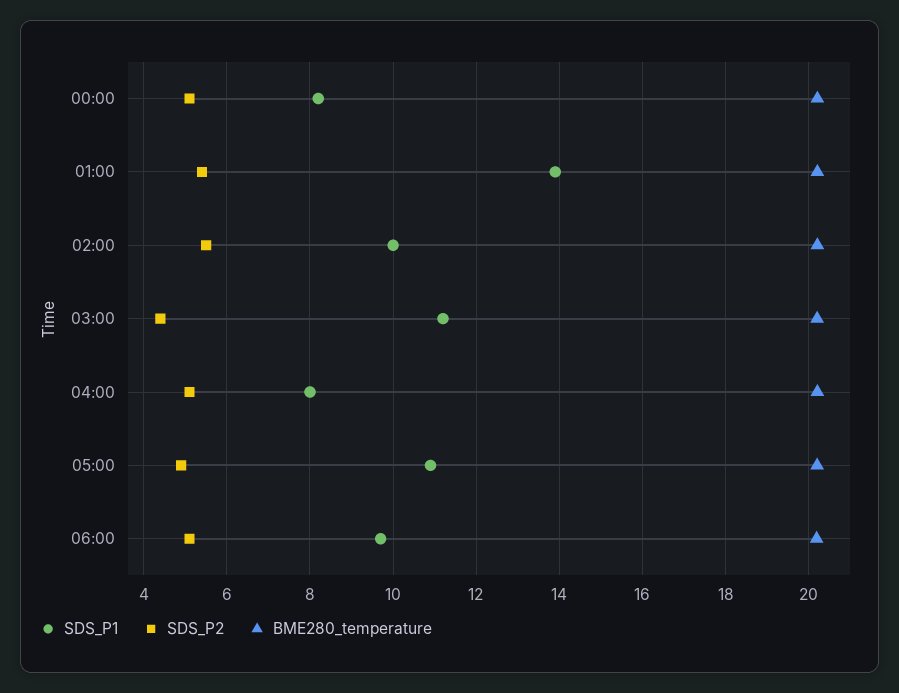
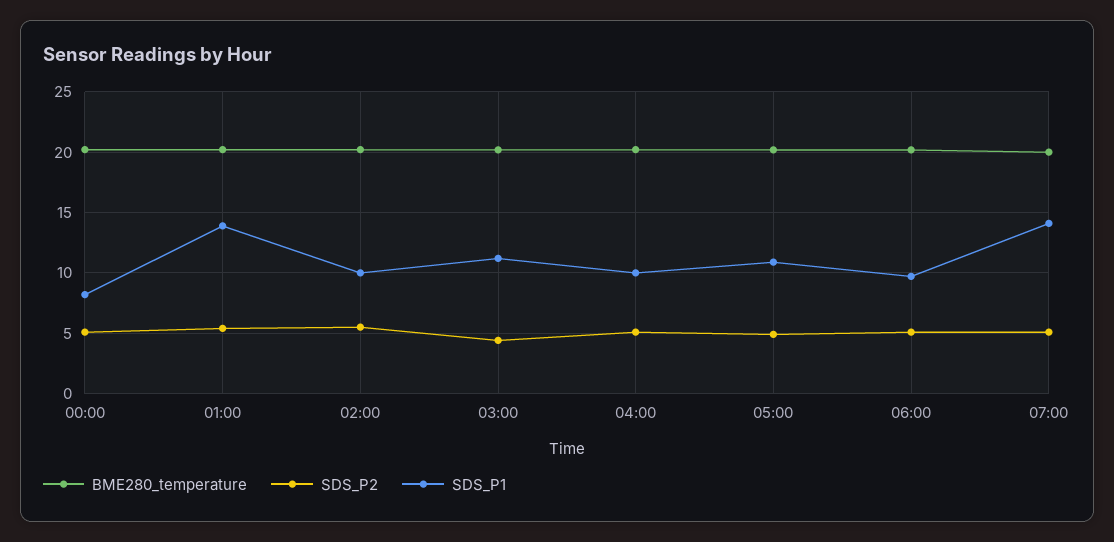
SDS_P1, 04:00: 8 -> 10
BME280_temperature, 07:00: none -> 20
SDS_P2, 07:00: none -> 5
SDS_P1, 07:00: none -> 14

